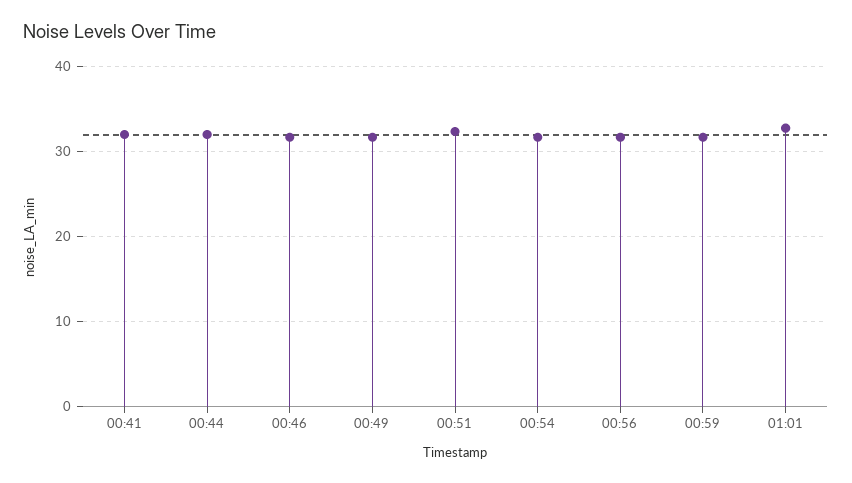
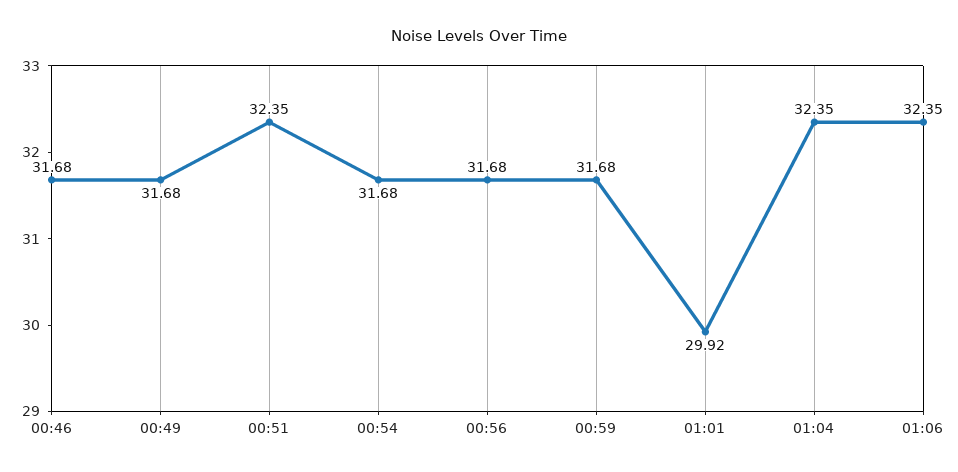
00:41: 32 -> none
00:44: 32 -> none
01:01: 33 -> 29.92
01:04: none -> 32.35
01:06: none -> 32.35

